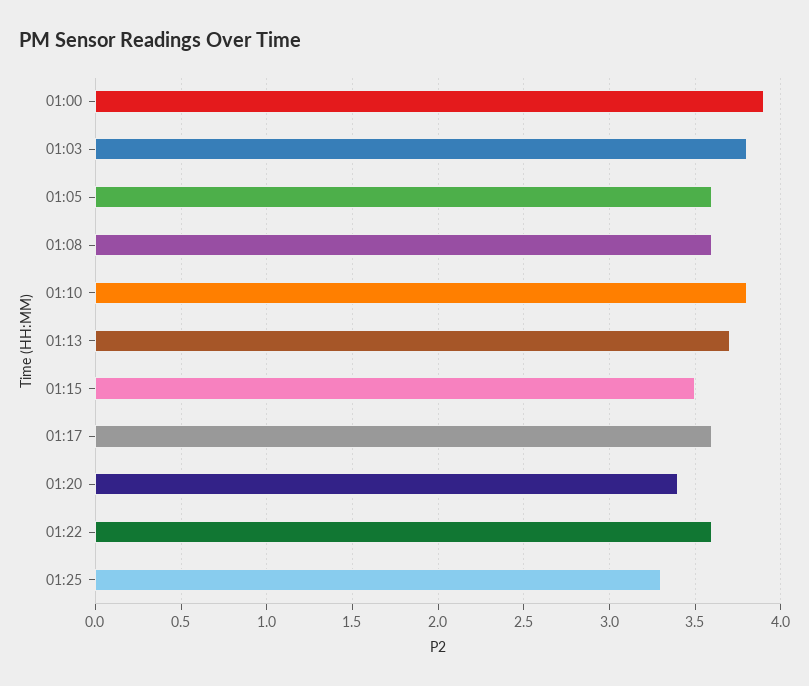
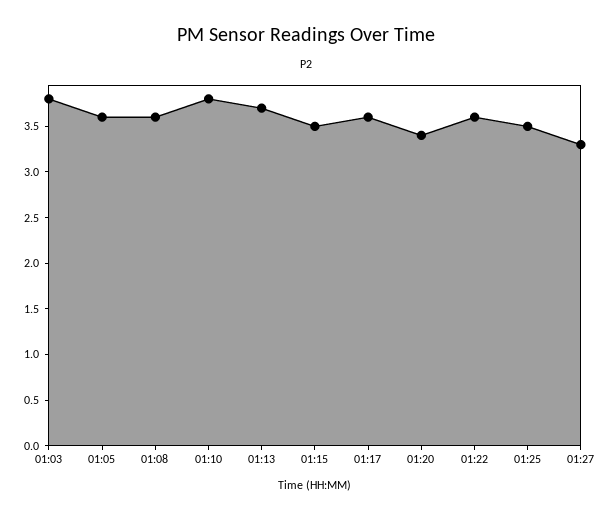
01:00: 3.9 -> none
01:25: 3.3 -> 3.5
01:27: none -> 3.3

